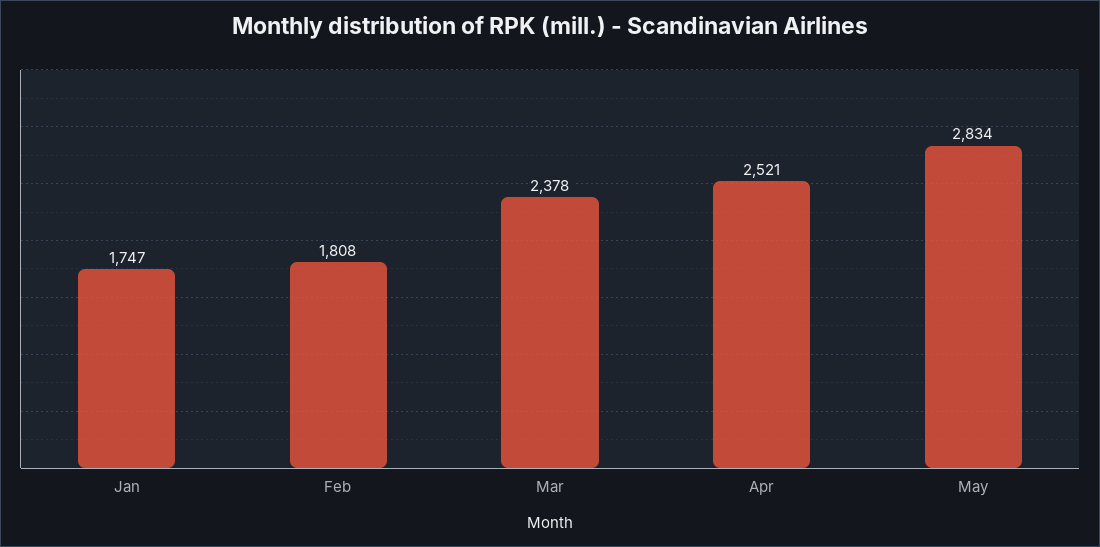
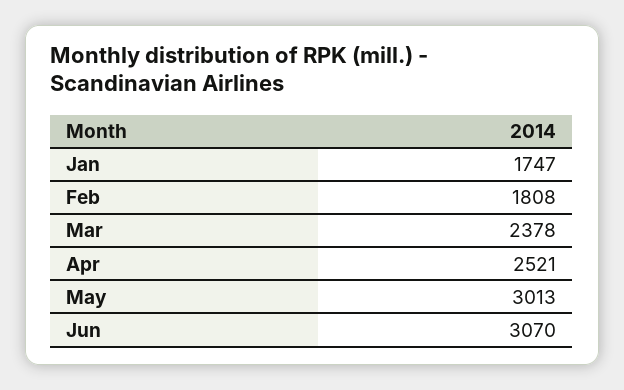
May: 2834 -> 3013
Jun: none -> 3070

